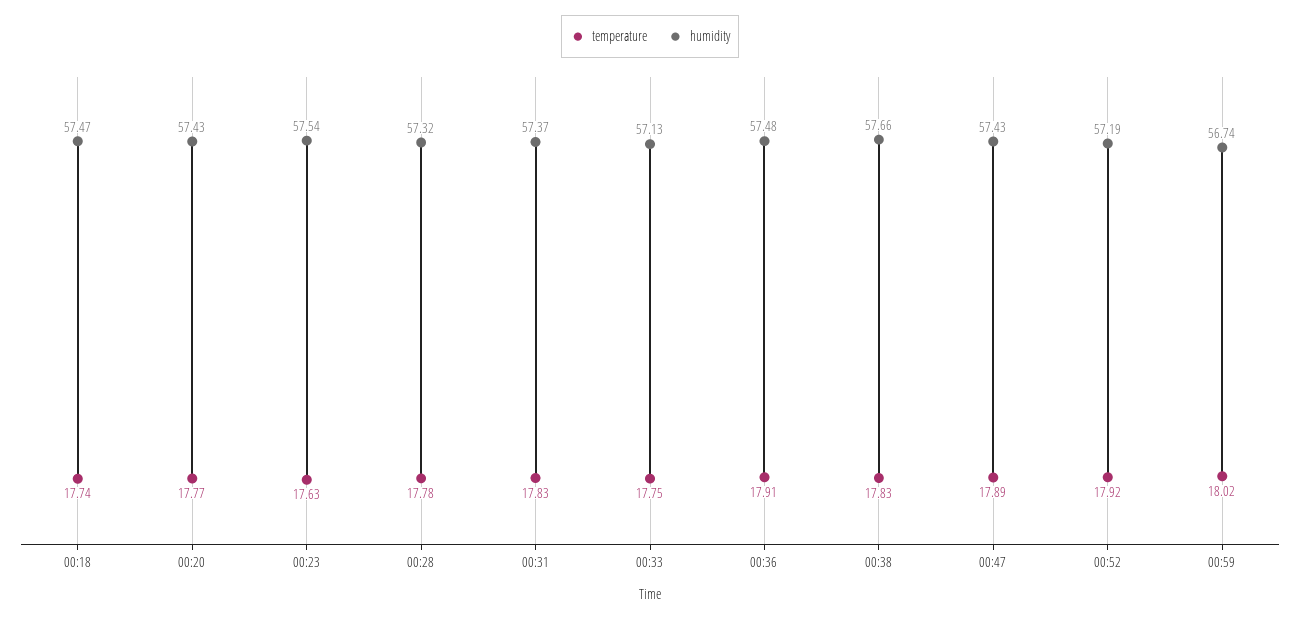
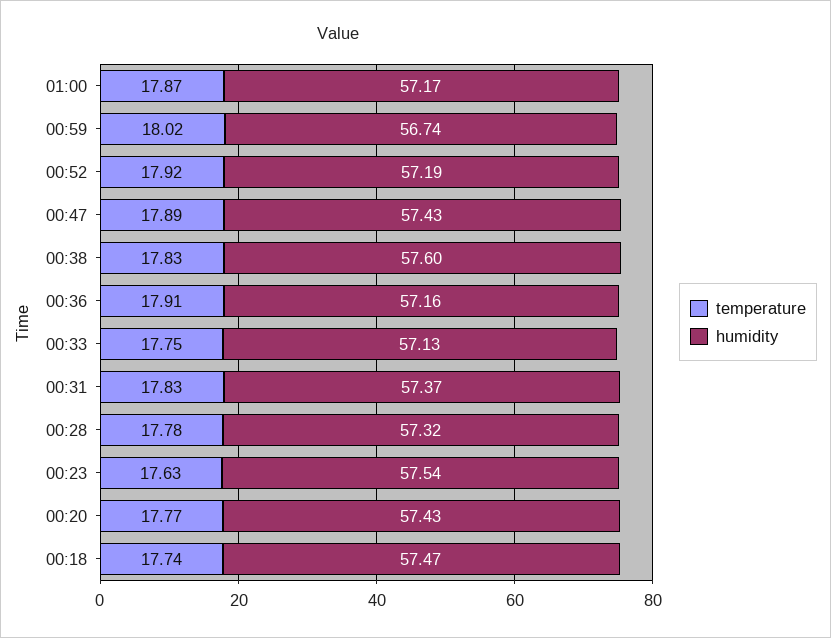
humidity, 00:36: 57.48 -> 57.16
humidity, 00:38: 57.66 -> 57.6
temperature, 01:00: none -> 17.87
humidity, 01:00: none -> 57.17

